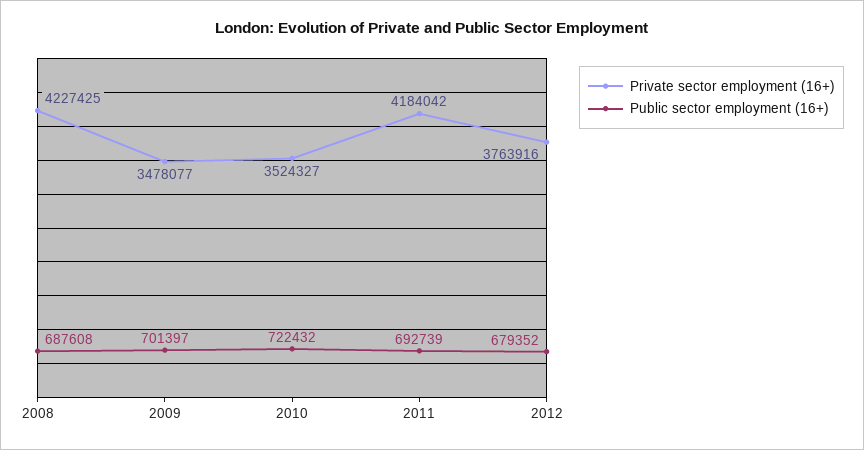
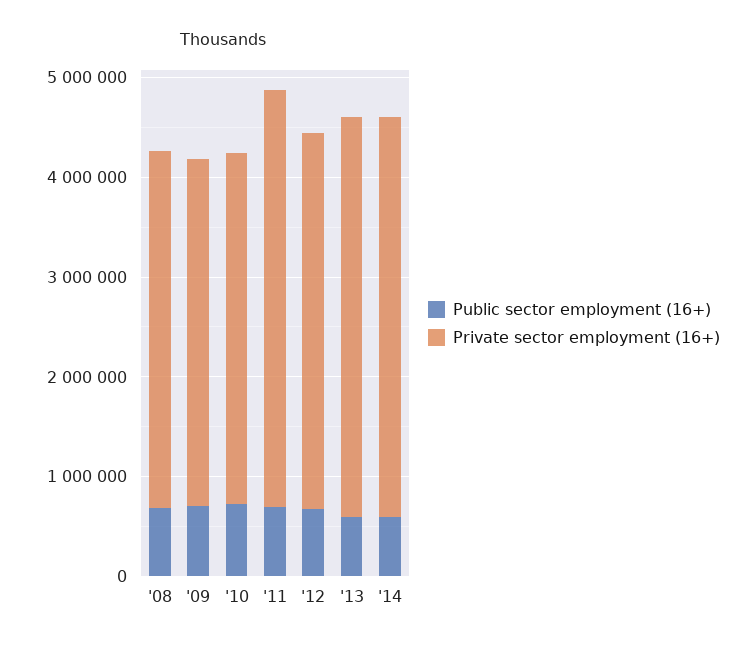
Private sector employment (16+), 2008: 4227425 -> 3600000
Public sector employment (16+), '13: none -> 600000
Private sector employment (16+), '13: none -> 4000000
Public sector employment (16+), '14: none -> 600000
Private sector employment (16+), '14: none -> 4000000

